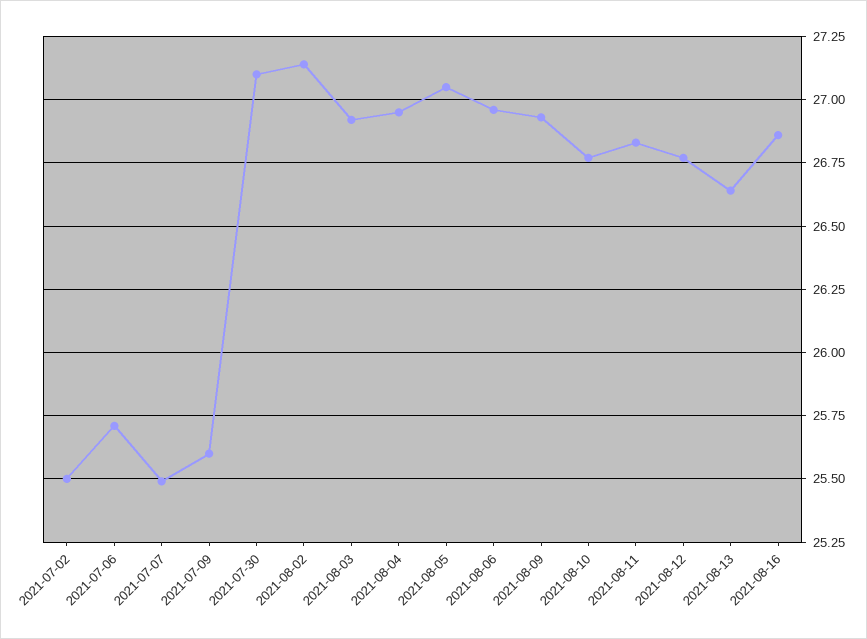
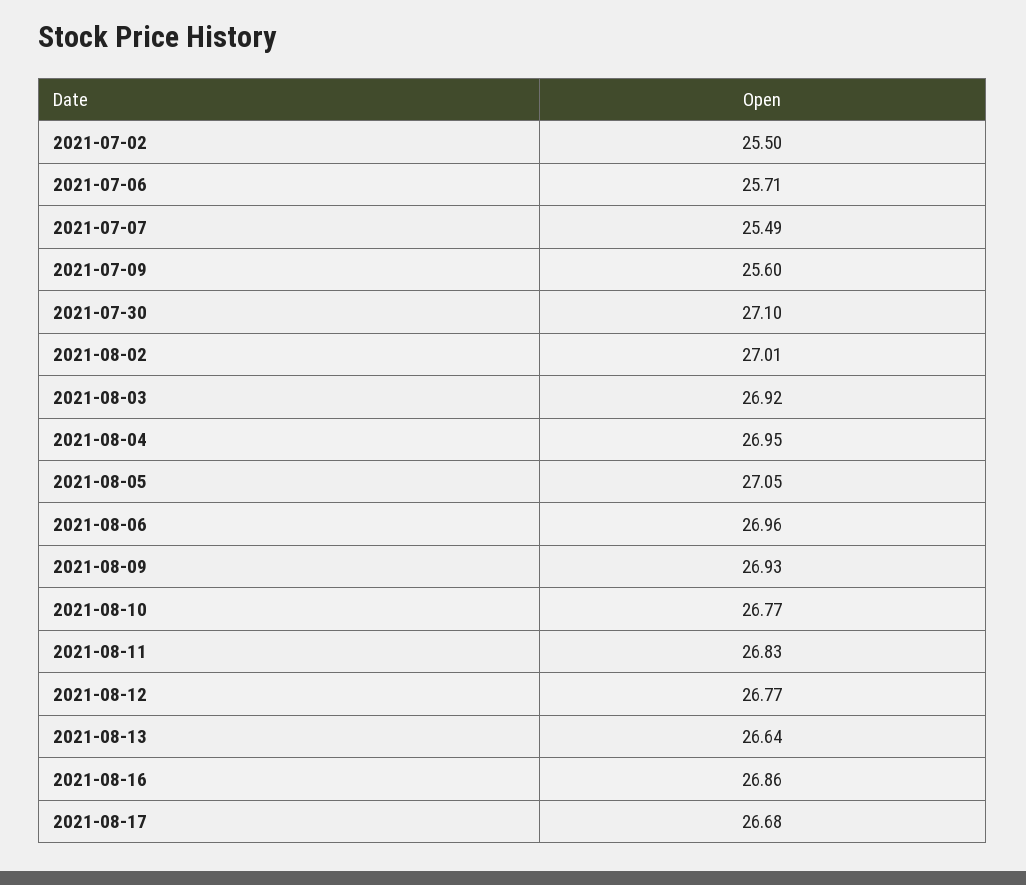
2021-08-02: 27.15 -> 27.01
2021-08-17: none -> 26.68

